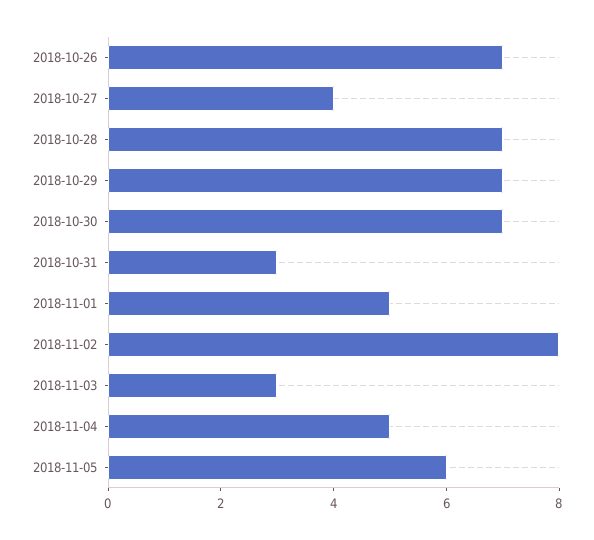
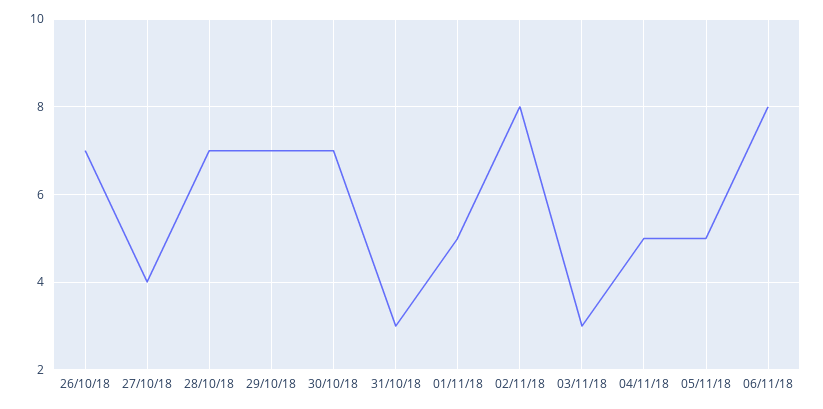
2018-11-05: 6 -> 5
06/11/18: none -> 8

